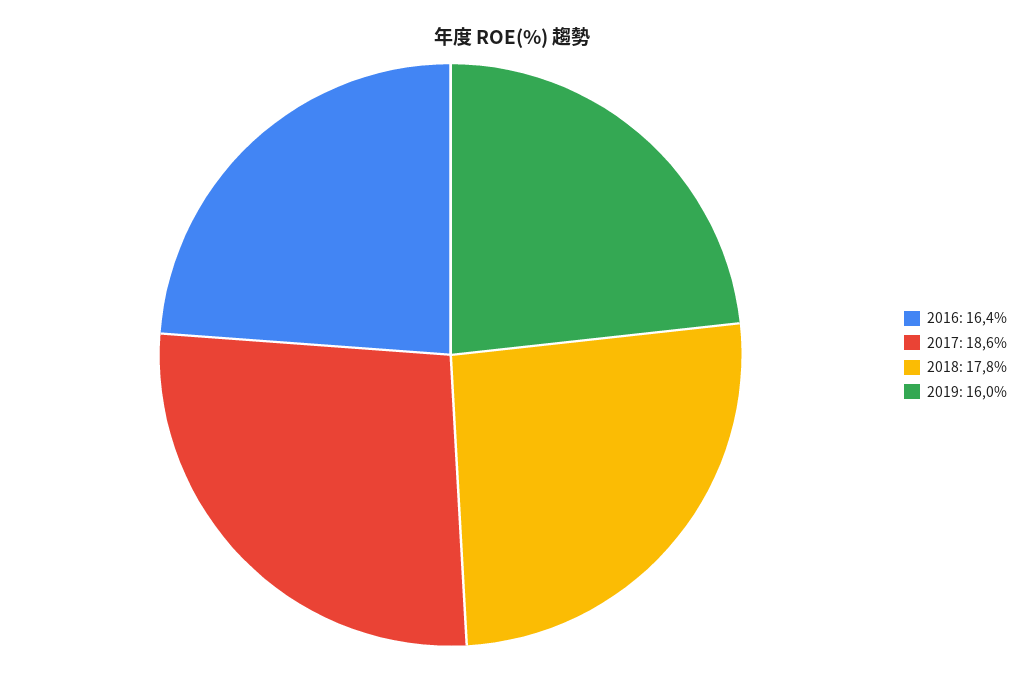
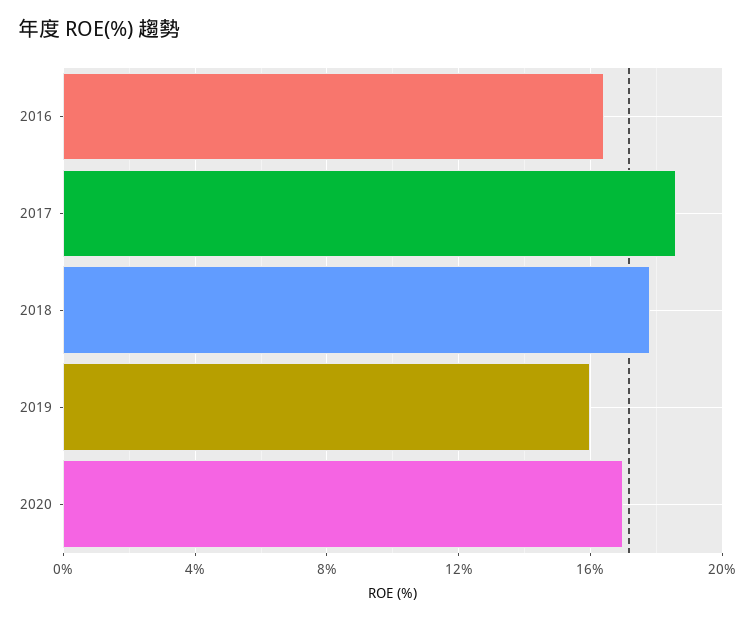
2020: none -> 17

